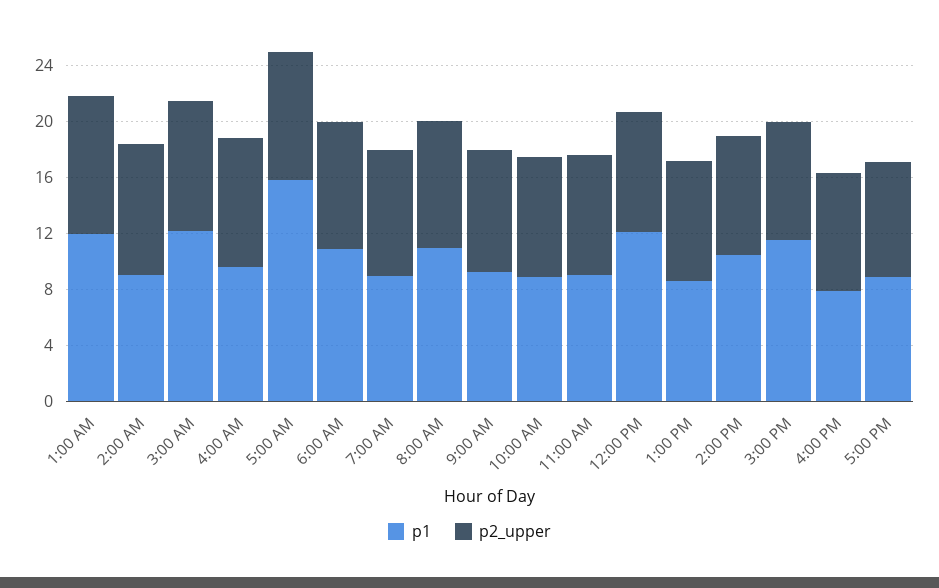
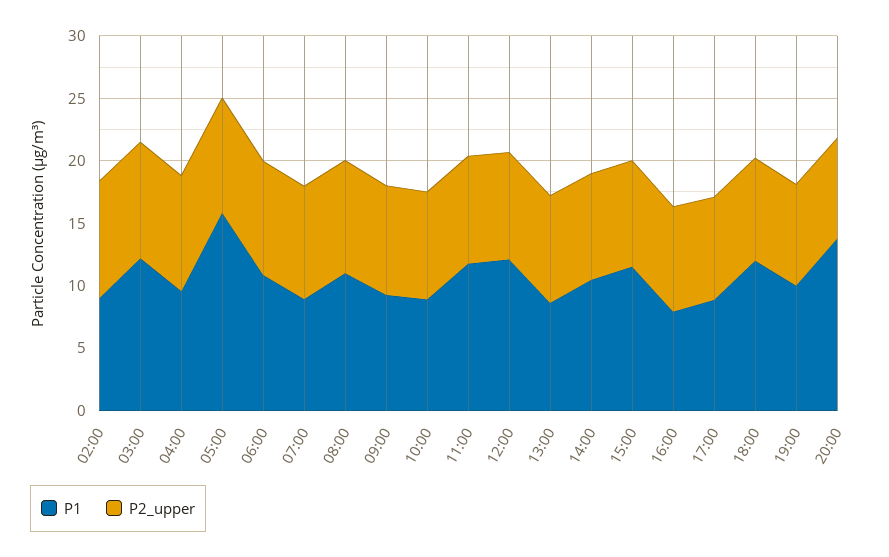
p1, 1:00 AM: 12 -> none
p2_upper, 1:00 AM: 10 -> none
p1, 11:00 AM: 9 -> 12
p1, 18:00: none -> 12
p2_upper, 18:00: none -> 8
p1, 19:00: none -> 10
p2_upper, 19:00: none -> 8
p1, 20:00: none -> 14
p2_upper, 20:00: none -> 8

